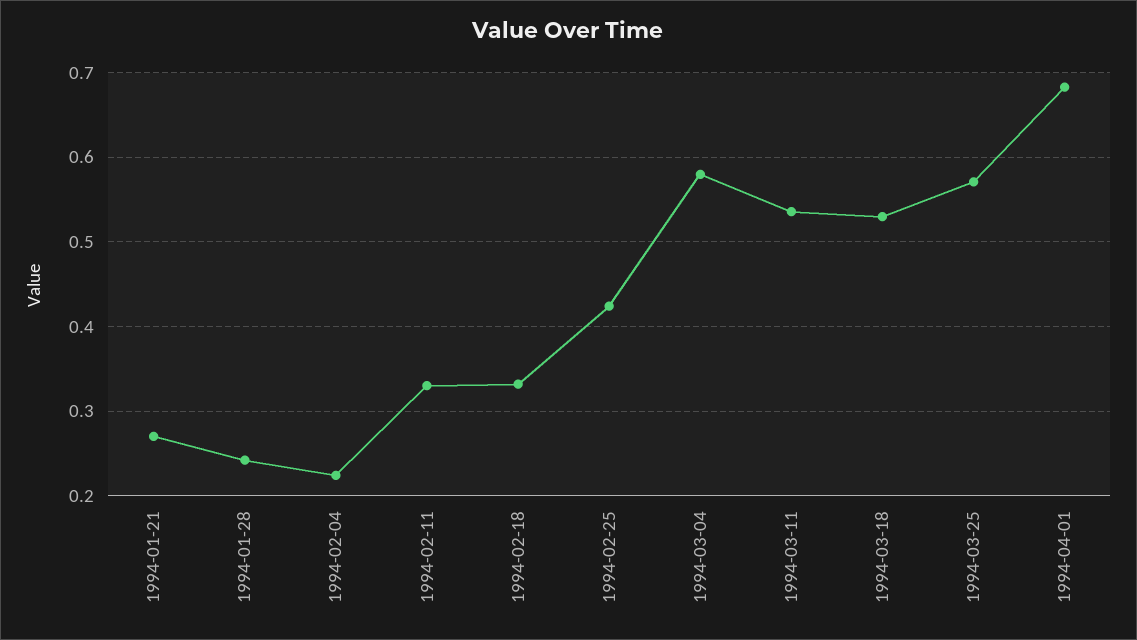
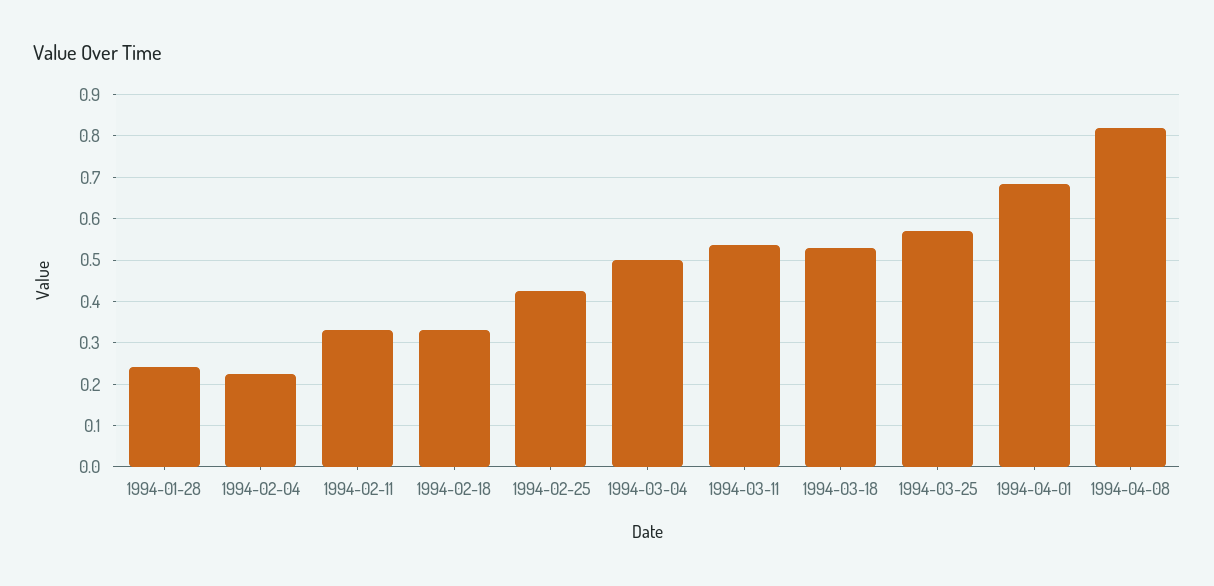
1994-01-21: 0.27 -> none
1994-03-04: 0.58 -> 0.5
1994-04-08: none -> 0.82

